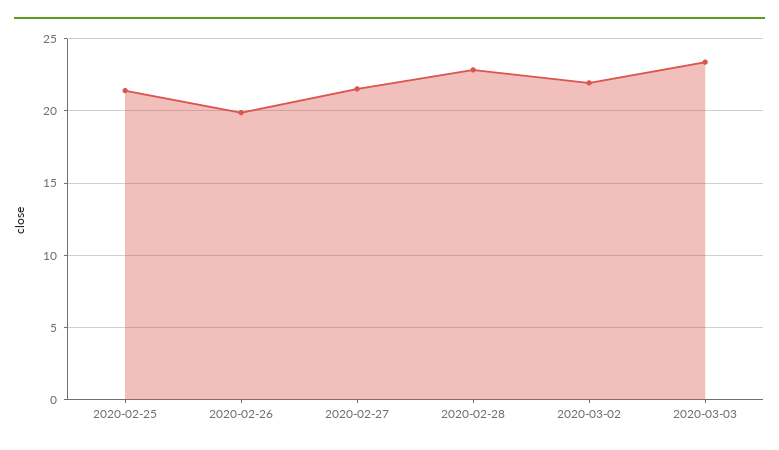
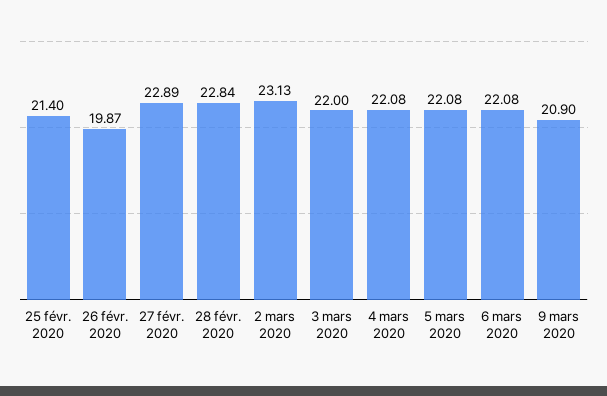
2020-02-27: 21.5 -> 22.89
2020-03-02: 22 -> 23.13
2020-03-03: 23.5 -> 22
4 mars 2020: none -> 22.08
5 mars 2020: none -> 22.08
6 mars 2020: none -> 22.08
9 mars 2020: none -> 20.9

